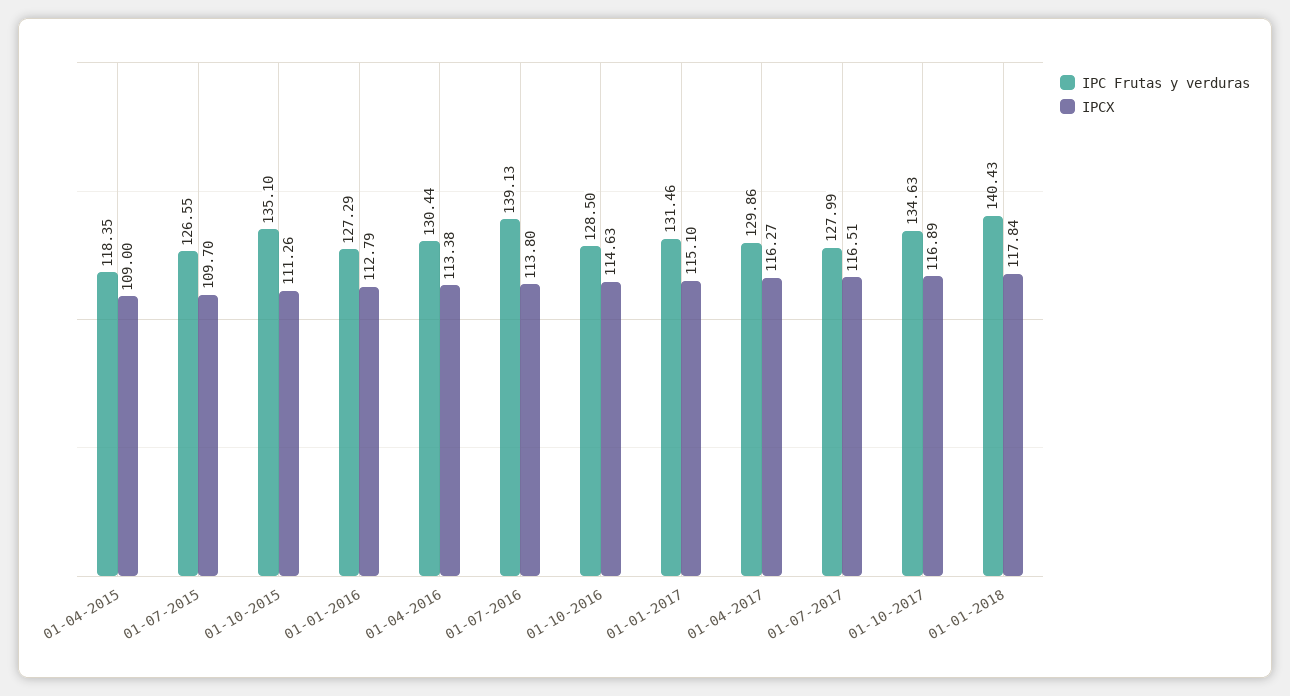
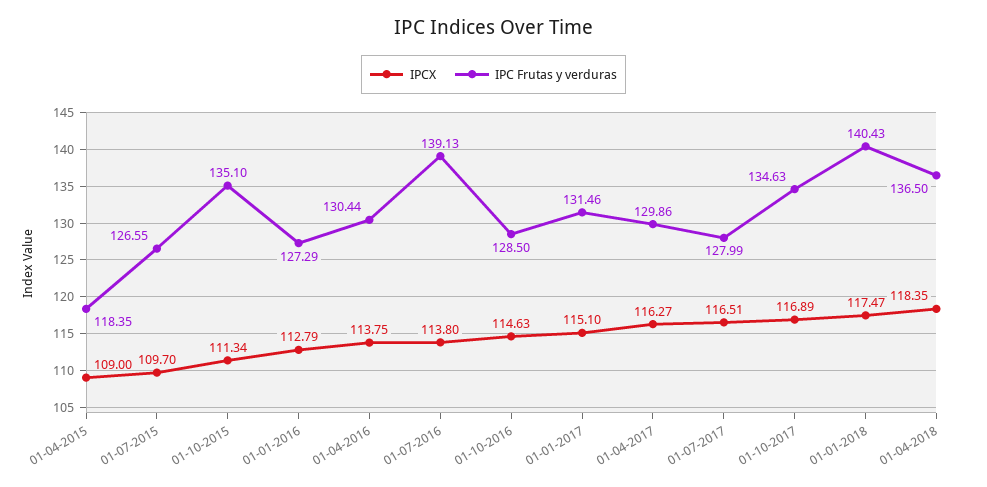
IPCX, 01-10-2015: 111.26 -> 111.34
IPCX, 01-04-2016: 113.38 -> 113.75
IPCX, 01-01-2018: 117.84 -> 117.47
IPCX, 01-04-2018: none -> 118.35
IPC Frutas y verduras, 01-04-2018: none -> 136.5

